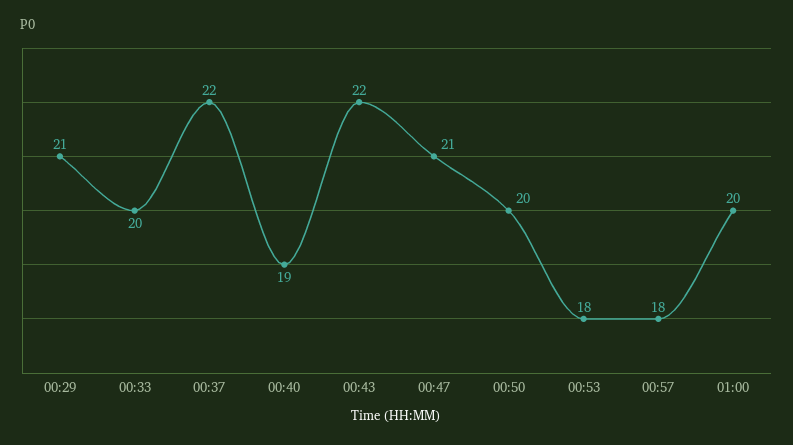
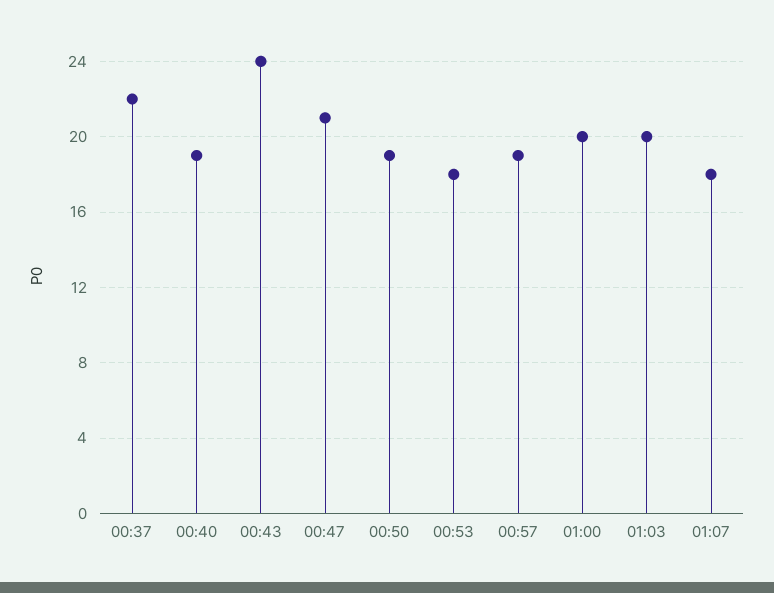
00:29: 21 -> none
00:33: 20 -> none
00:43: 22 -> 24
00:50: 20 -> 19
00:57: 18 -> 19
01:03: none -> 20
01:07: none -> 18

